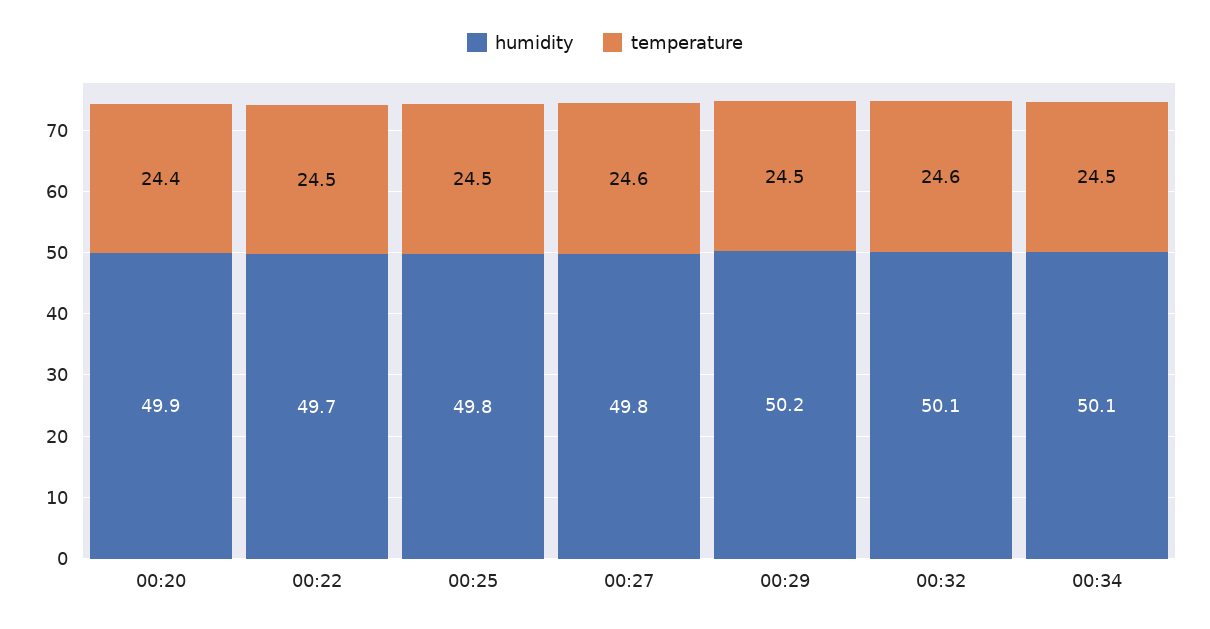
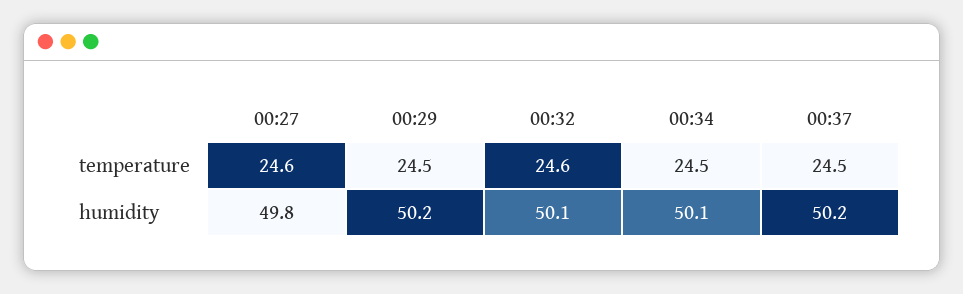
humidity, 00:20: 49.9 -> none
temperature, 00:20: 24.4 -> none
humidity, 00:22: 49.7 -> none
temperature, 00:22: 24.5 -> none
humidity, 00:25: 49.8 -> none
temperature, 00:25: 24.5 -> none
temperature, 00:37: none -> 24.5
humidity, 00:37: none -> 50.2

